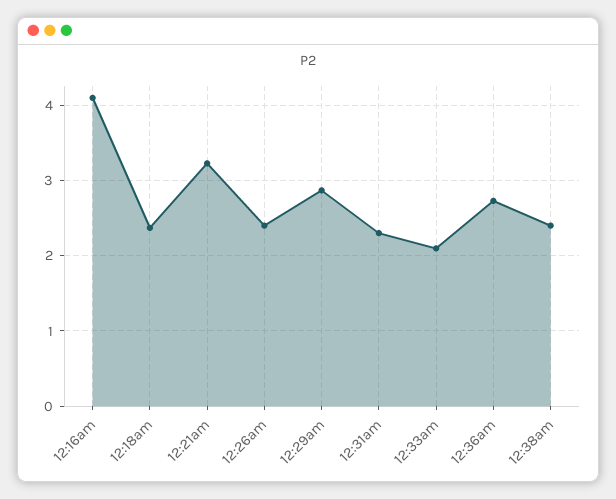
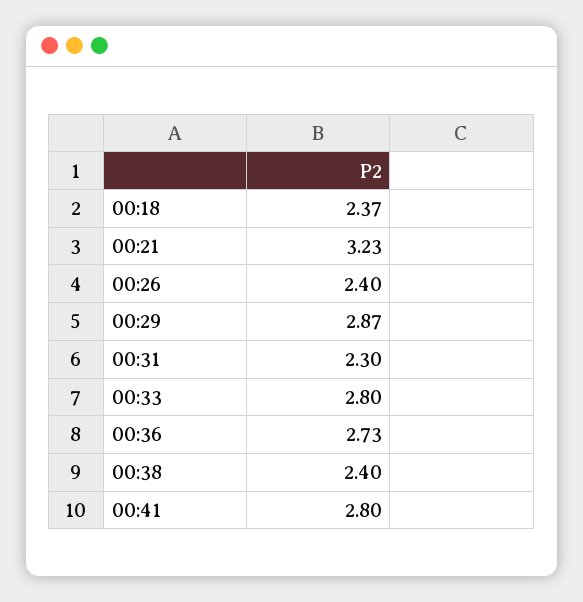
12:16am: 4.1 -> none
12:33am: 2.1 -> 2.8
00:41: none -> 2.8

